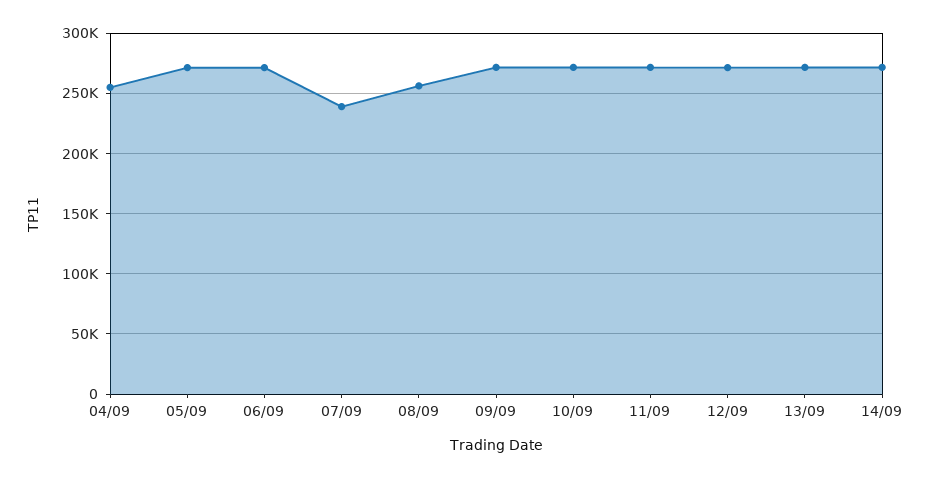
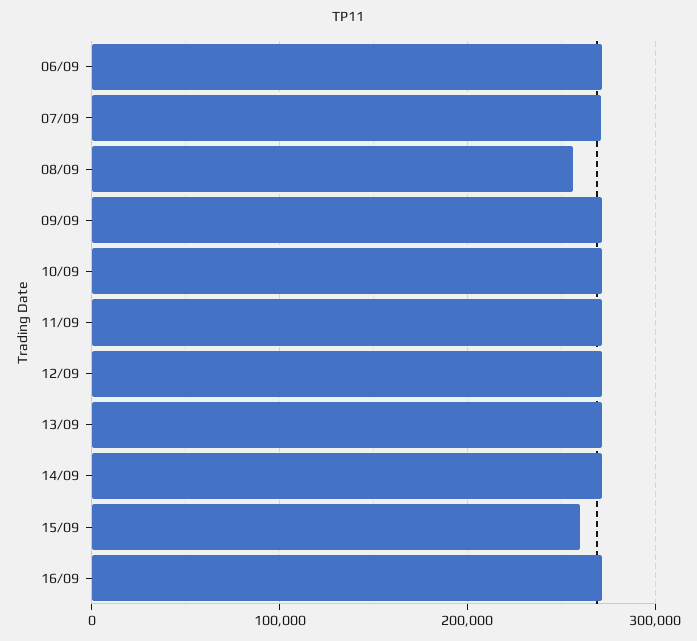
04/09: 255000 -> none
05/09: 270000 -> none
07/09: 240000 -> 270000
15/09: none -> 260000
16/09: none -> 270000

